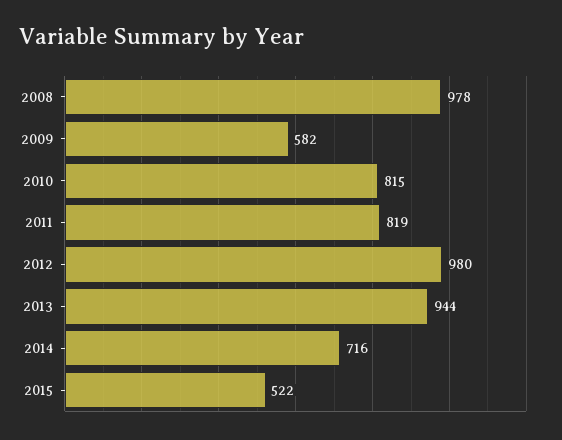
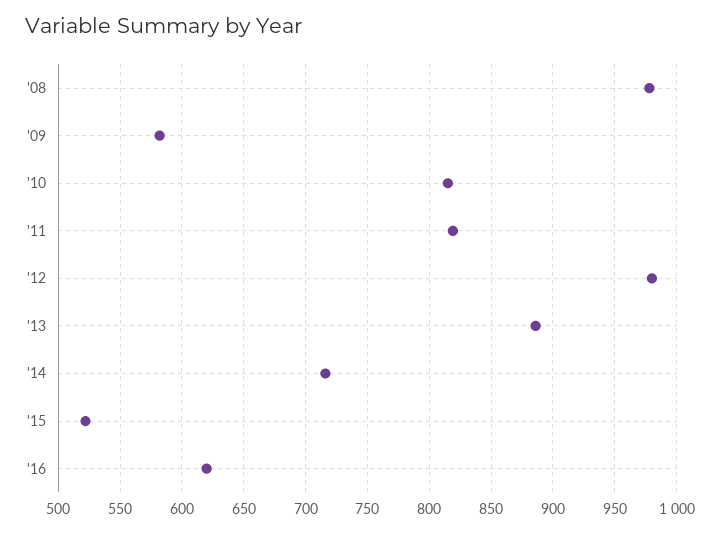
2013: 944 -> 885
'16: none -> 620

